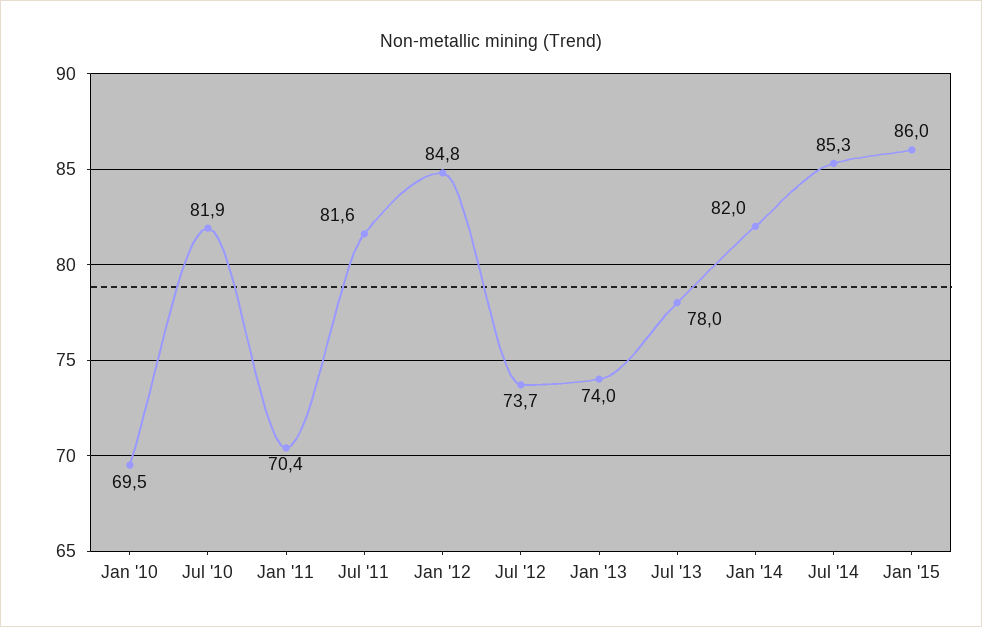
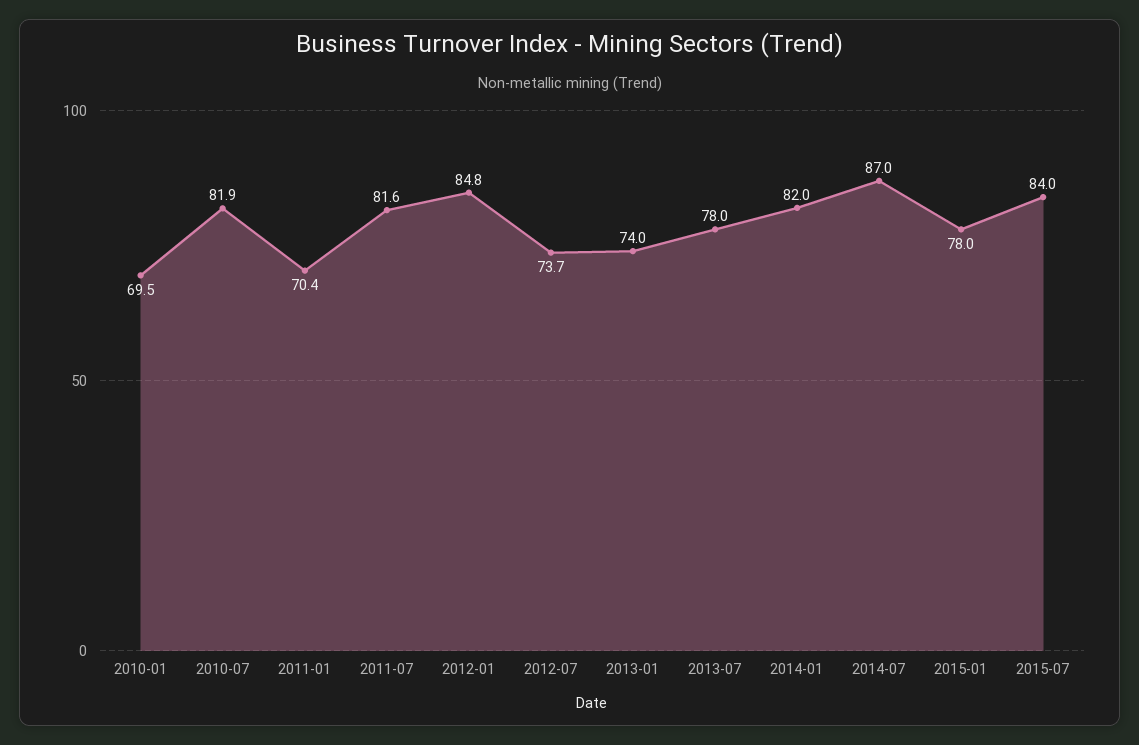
Jul '14: 85.3 -> 87
Jan '15: 86 -> 78
2015-07: none -> 84

